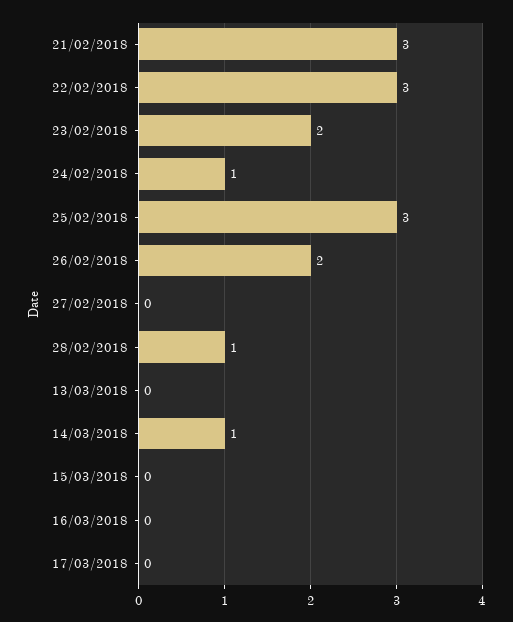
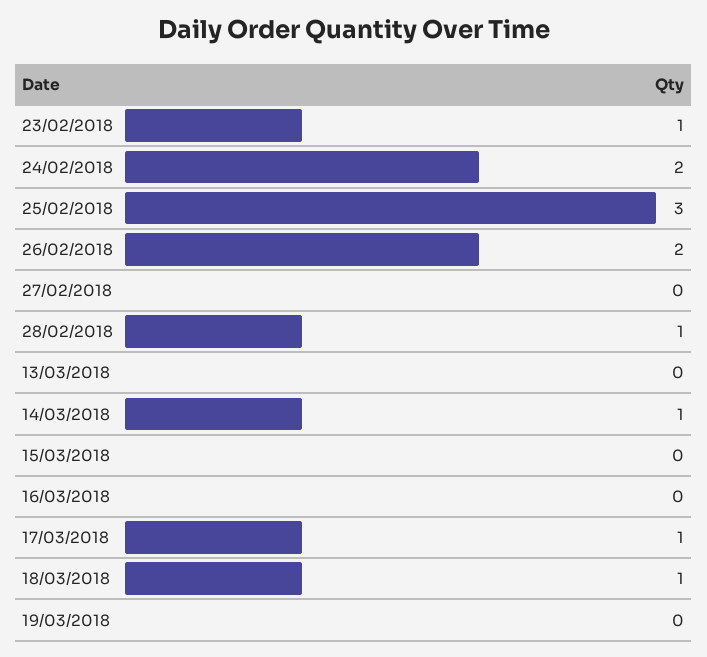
21/02/2018: 3 -> none
22/02/2018: 3 -> none
23/02/2018: 2 -> 1
24/02/2018: 1 -> 2
17/03/2018: 0 -> 1
18/03/2018: none -> 1
19/03/2018: none -> 0

